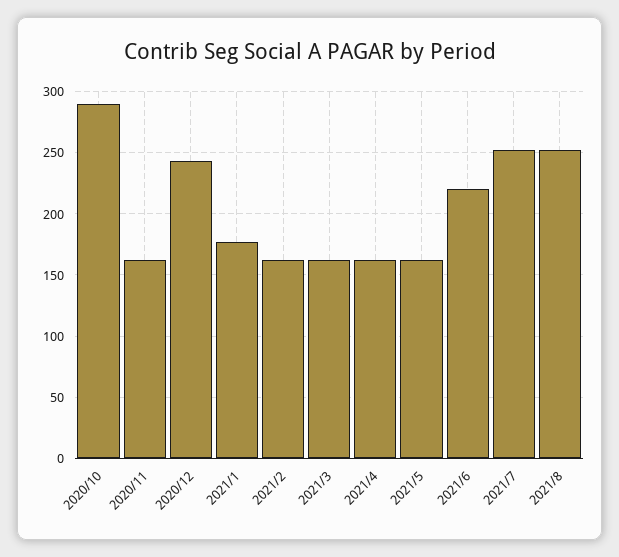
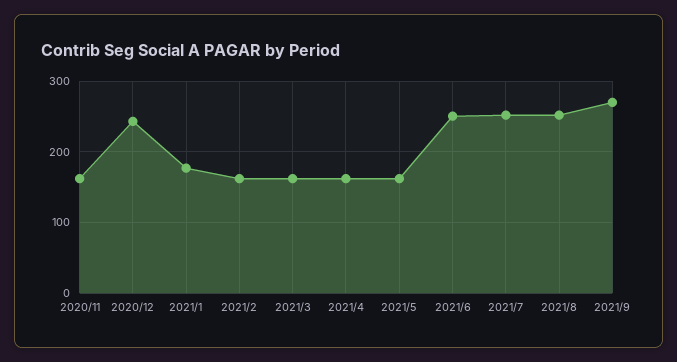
2020/10: 290 -> none
2021/6: 220 -> 250
2021/9: none -> 270

